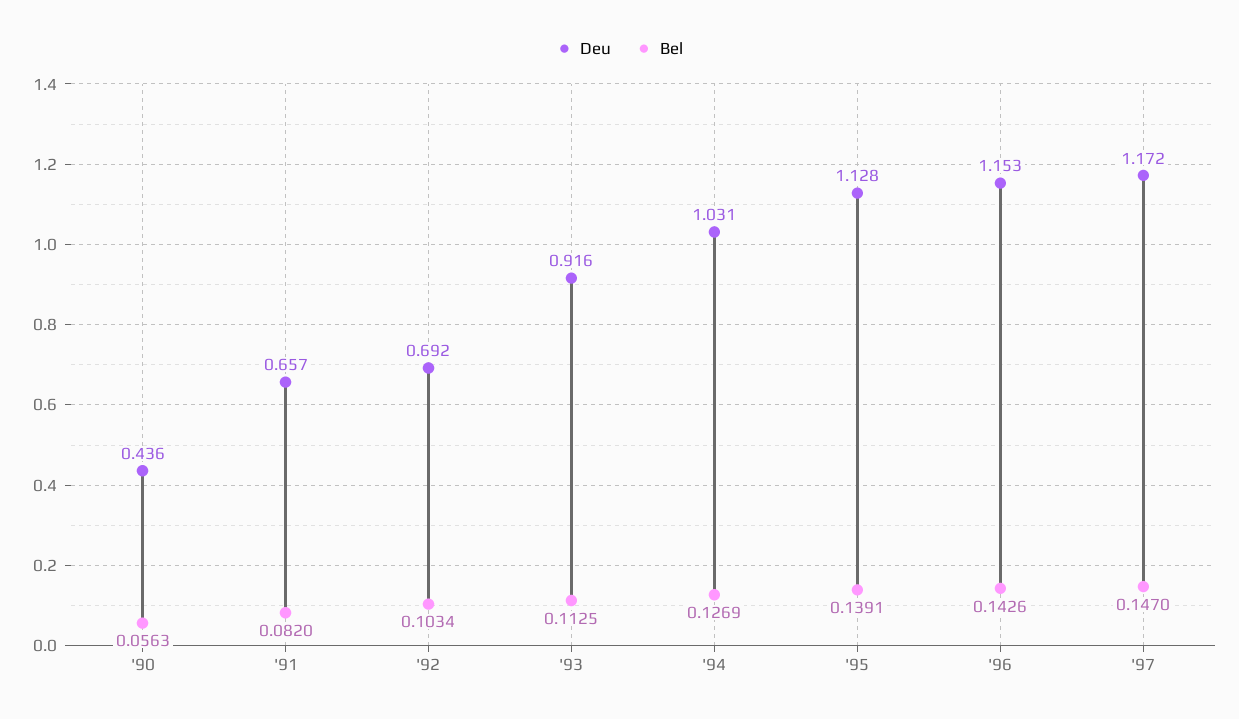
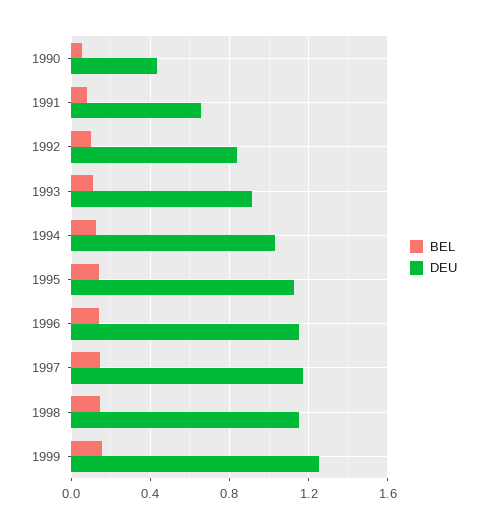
Deu, '92: 0.692 -> 0.85
Bel, 1998: none -> 0.15
Deu, 1998: none -> 1.15
Bel, 1999: none -> 0.15
Deu, 1999: none -> 1.25

